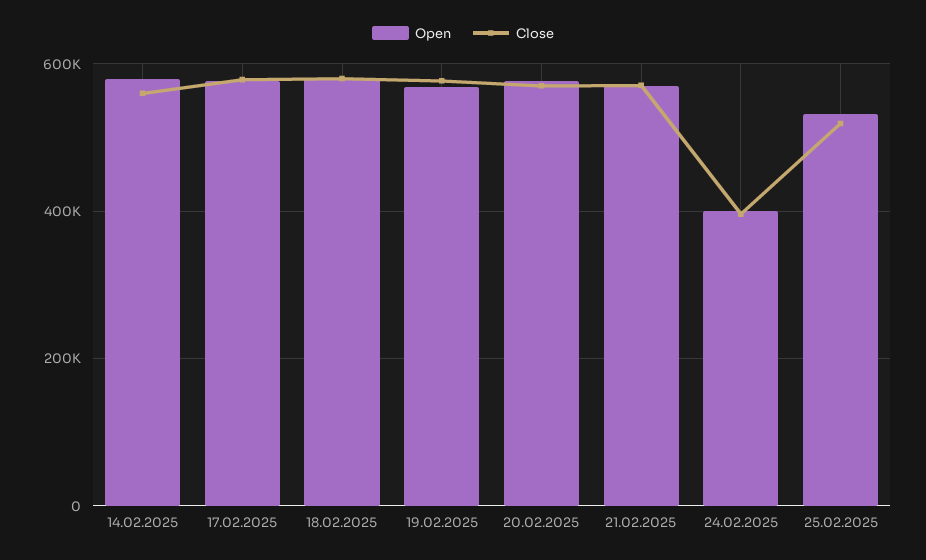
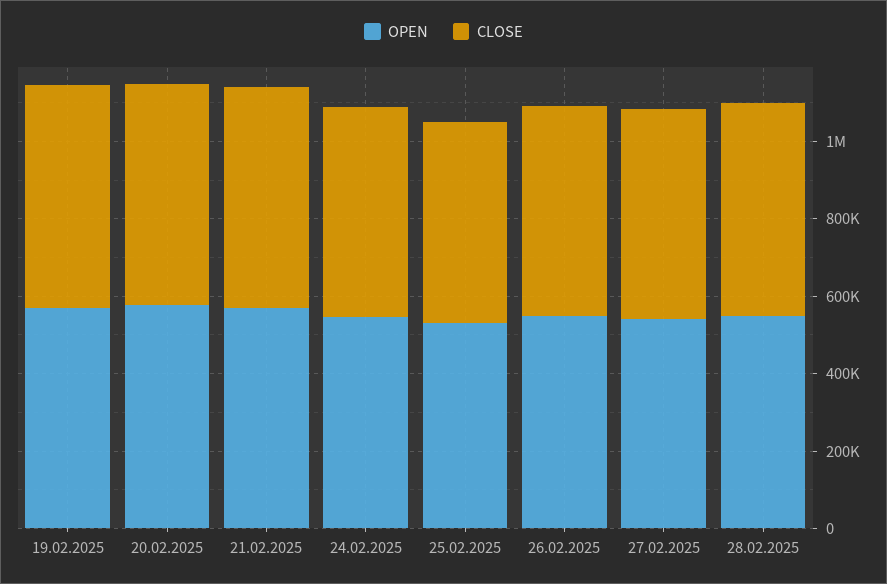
Open, 14.02.2025: 580000 -> none
Close, 14.02.2025: 560000 -> none
Open, 17.02.2025: 580000 -> none
Close, 17.02.2025: 580000 -> none
Open, 18.02.2025: 580000 -> none
Close, 18.02.2025: 580000 -> none
Open, 24.02.2025: 400000 -> 550000
Close, 24.02.2025: 400000 -> 550000
Open, 26.02.2025: none -> 550000
Close, 26.02.2025: none -> 550000
Open, 27.02.2025: none -> 550000
Close, 27.02.2025: none -> 550000
Open, 28.02.2025: none -> 550000
Close, 28.02.2025: none -> 550000

